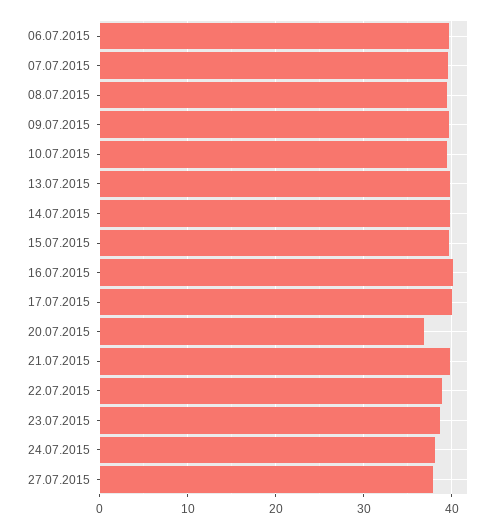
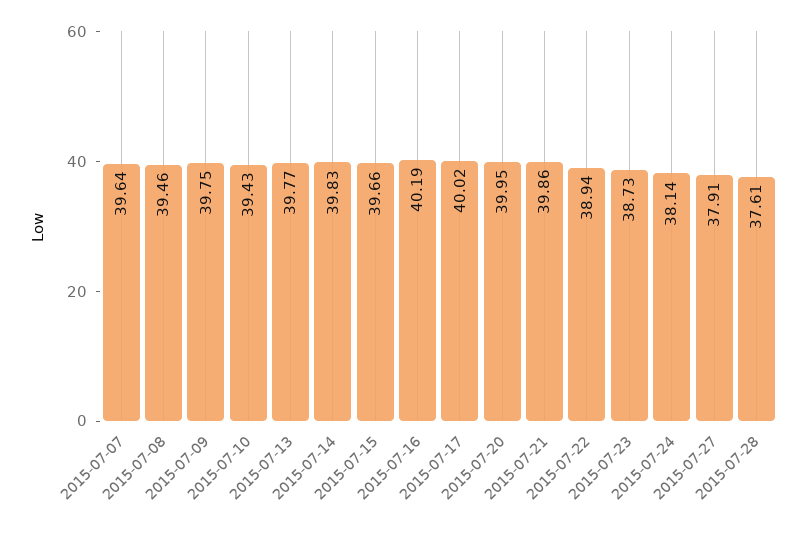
06.07.2015: 40 -> none
20.07.2015: 37 -> 39.95
2015-07-28: none -> 37.61

